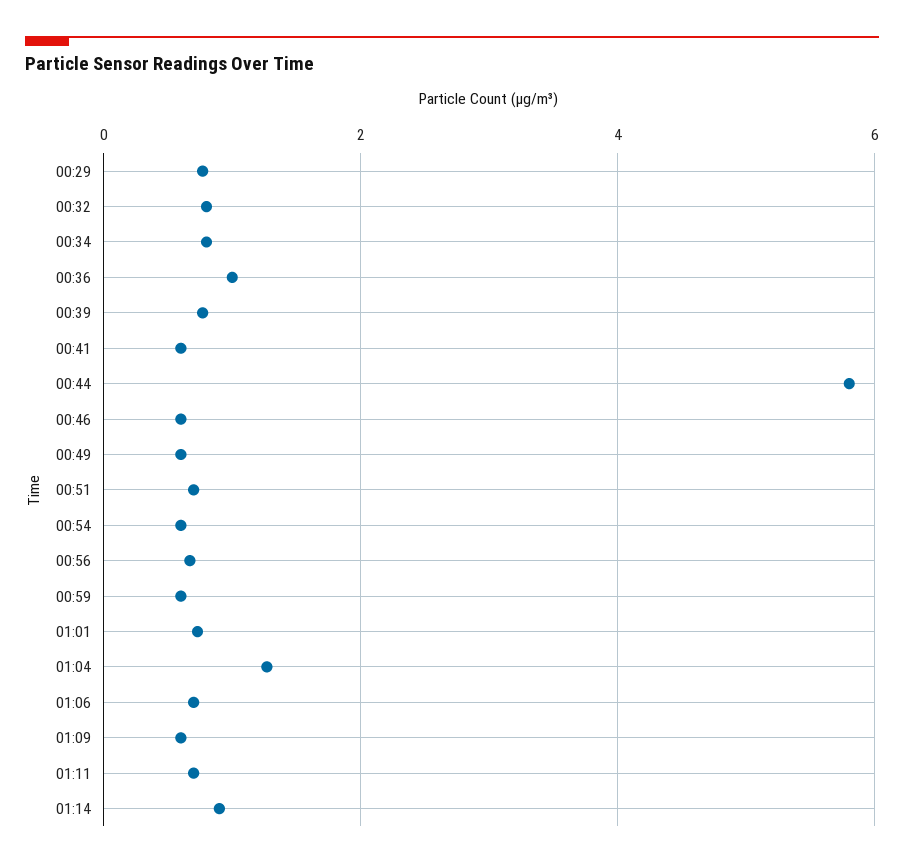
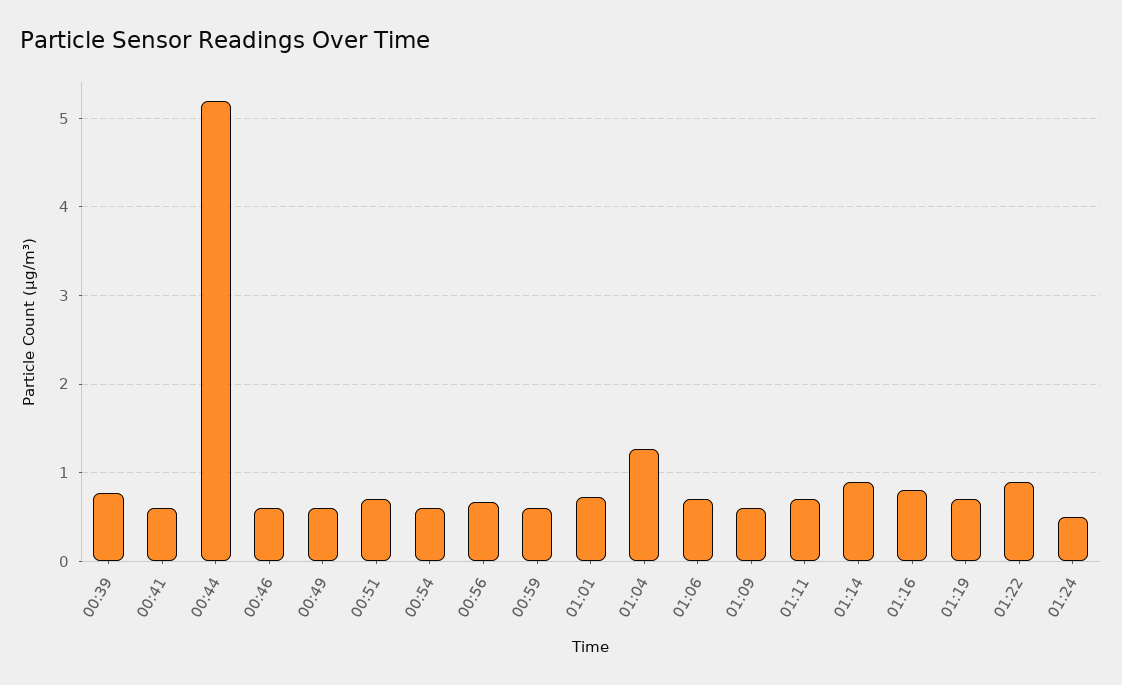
00:29: 0.8 -> none
00:32: 0.8 -> none
00:34: 0.8 -> none
00:36: 1 -> none
00:44: 5.8 -> 5.2
01:16: none -> 0.8
01:19: none -> 0.7
01:22: none -> 0.9
01:24: none -> 0.5

